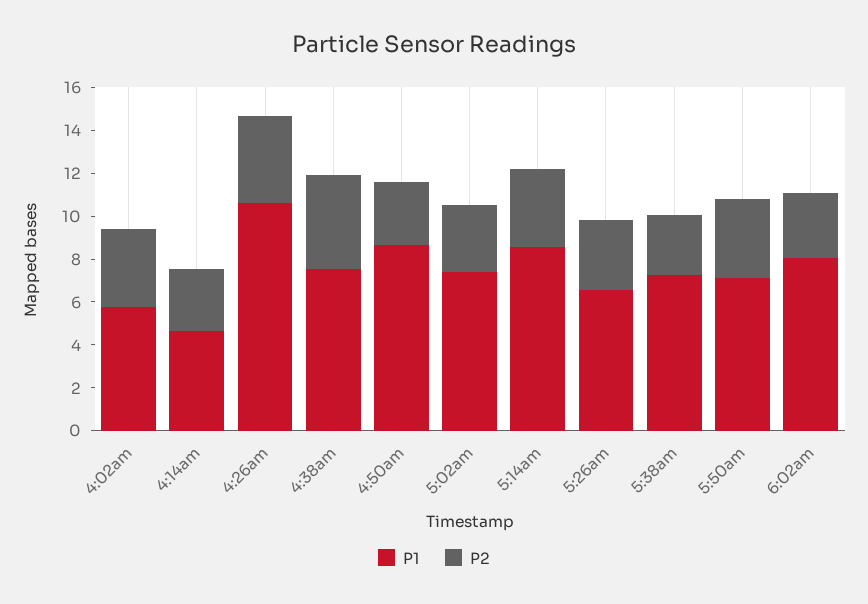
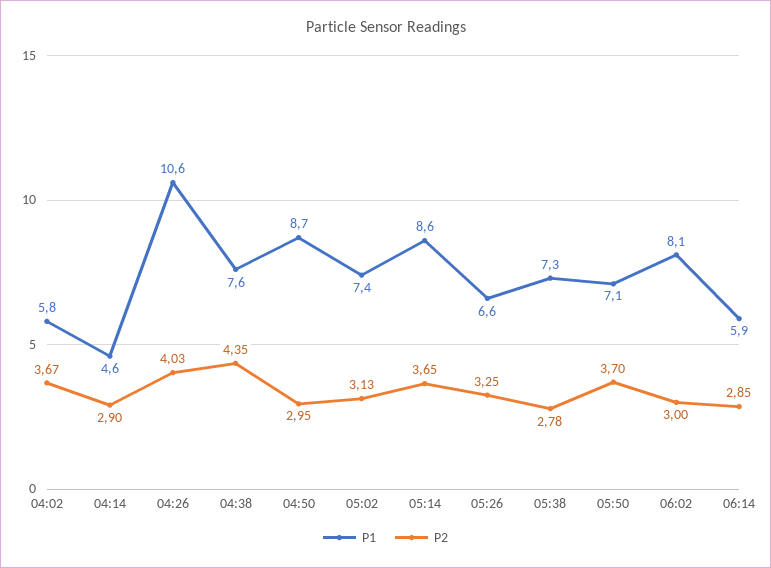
P1, 06:14: none -> 5.9
P2, 06:14: none -> 2.85

